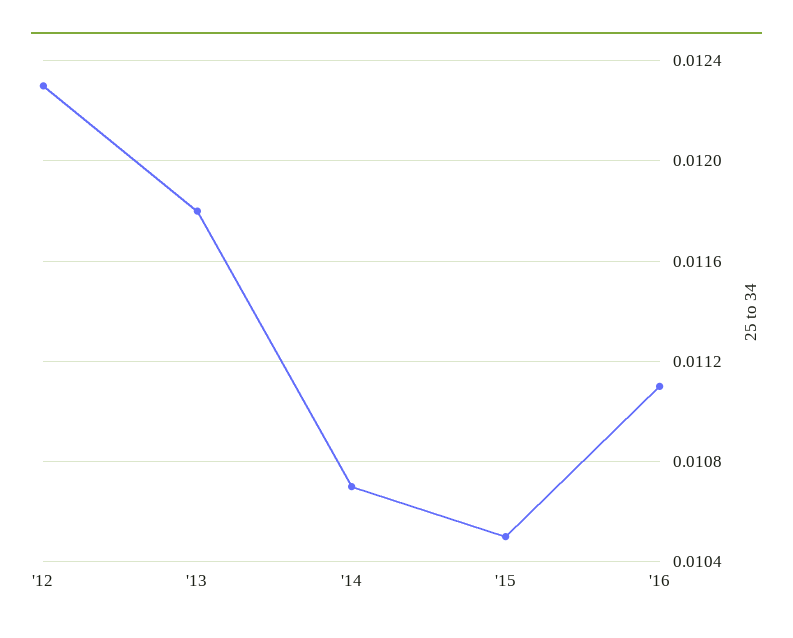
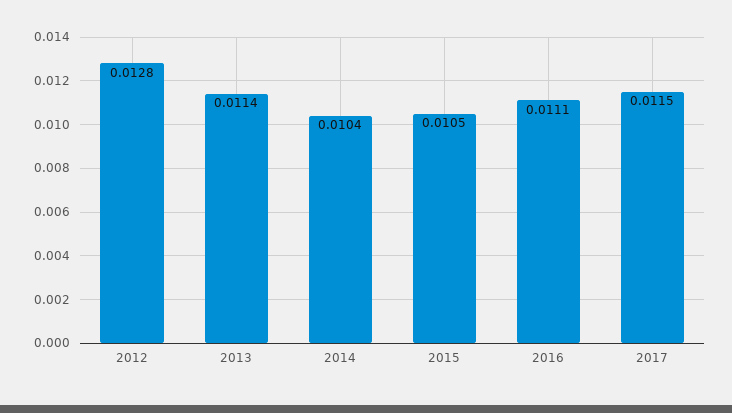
'12: 0.0123 -> 0.0128
'13: 0.0118 -> 0.0114
'14: 0.0107 -> 0.0104
2017: none -> 0.0115

